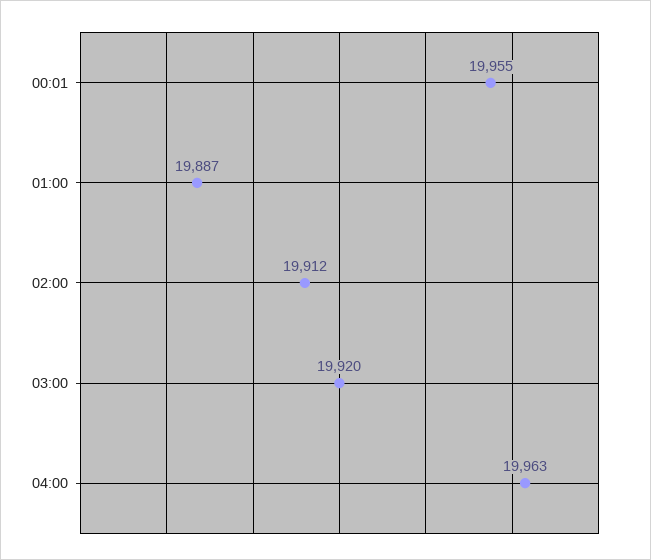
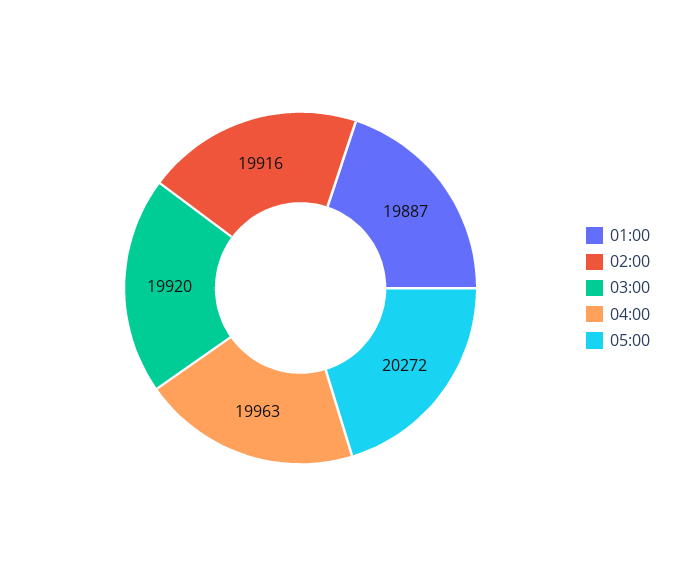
00:01: 19955 -> none
02:00: 19912 -> 19916
05:00: none -> 20272

